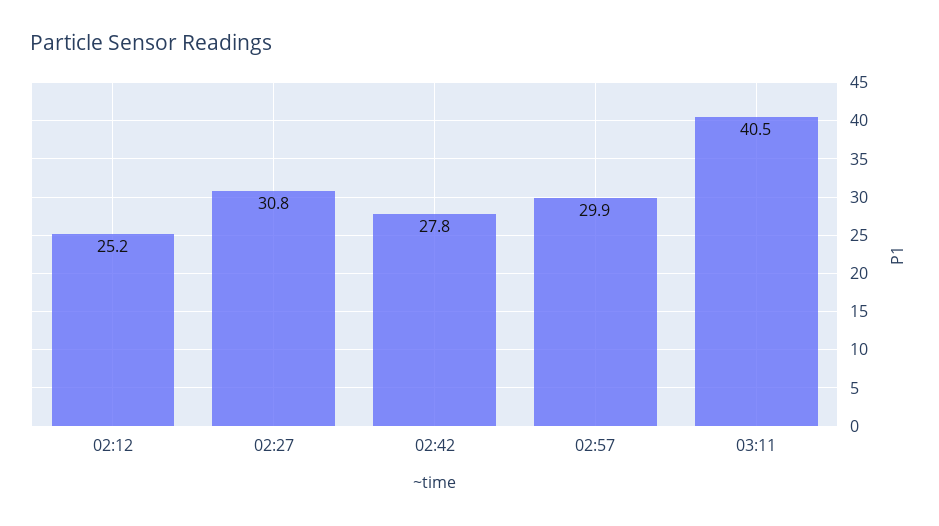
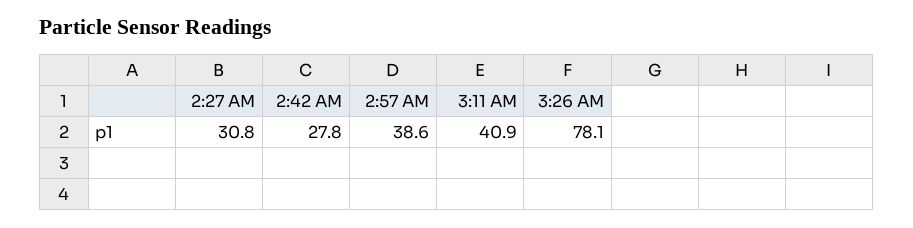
02:12: 25.2 -> none
02:57: 29.9 -> 38.6
03:11: 40.5 -> 40.9
3:26 AM: none -> 78.1

